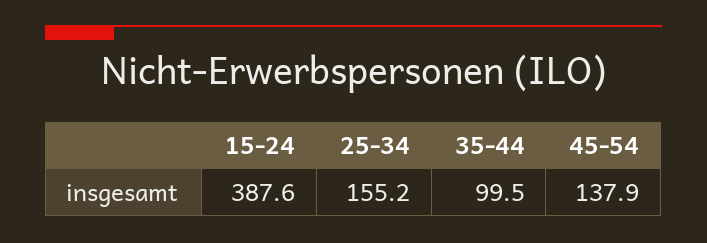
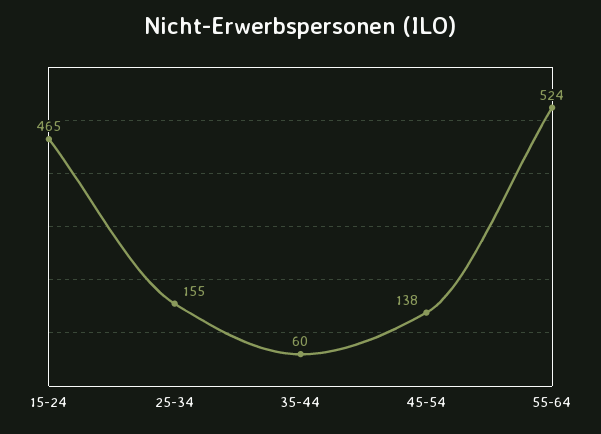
15-24: 387.6 -> 465
35-44: 99.5 -> 60
55-64: none -> 524

